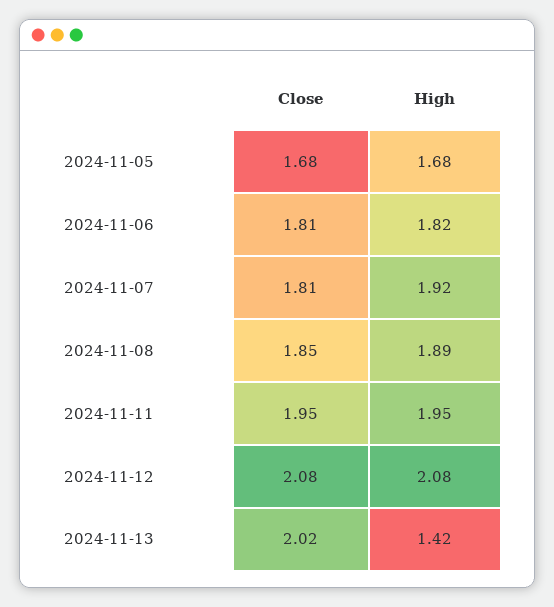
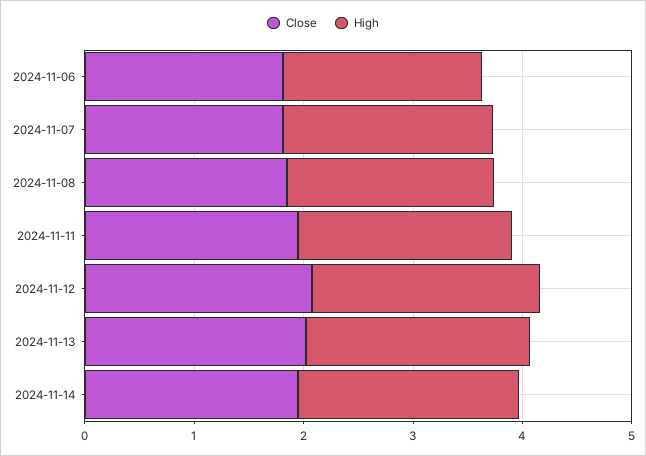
Close, 2024-11-05: 1.68 -> none
High, 2024-11-05: 1.68 -> none
High, 2024-11-13: 1.42 -> 2
Close, 2024-11-14: none -> 2
High, 2024-11-14: none -> 2

